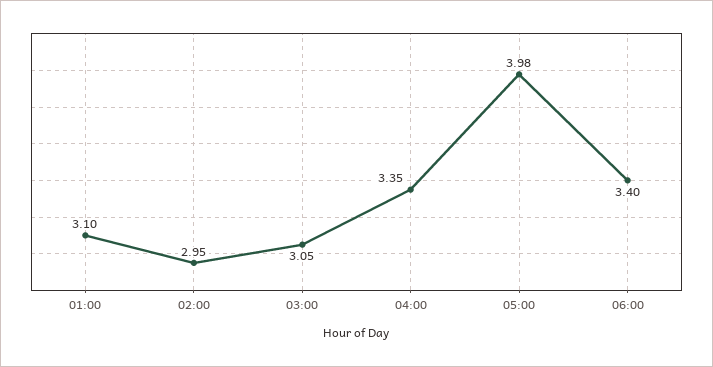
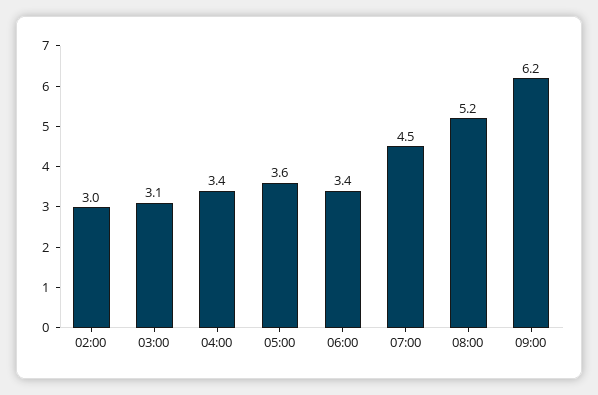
01:00: 3.1 -> none
05:00: 3.98 -> 3.6
07:00: none -> 4.5
08:00: none -> 5.2
09:00: none -> 6.2

